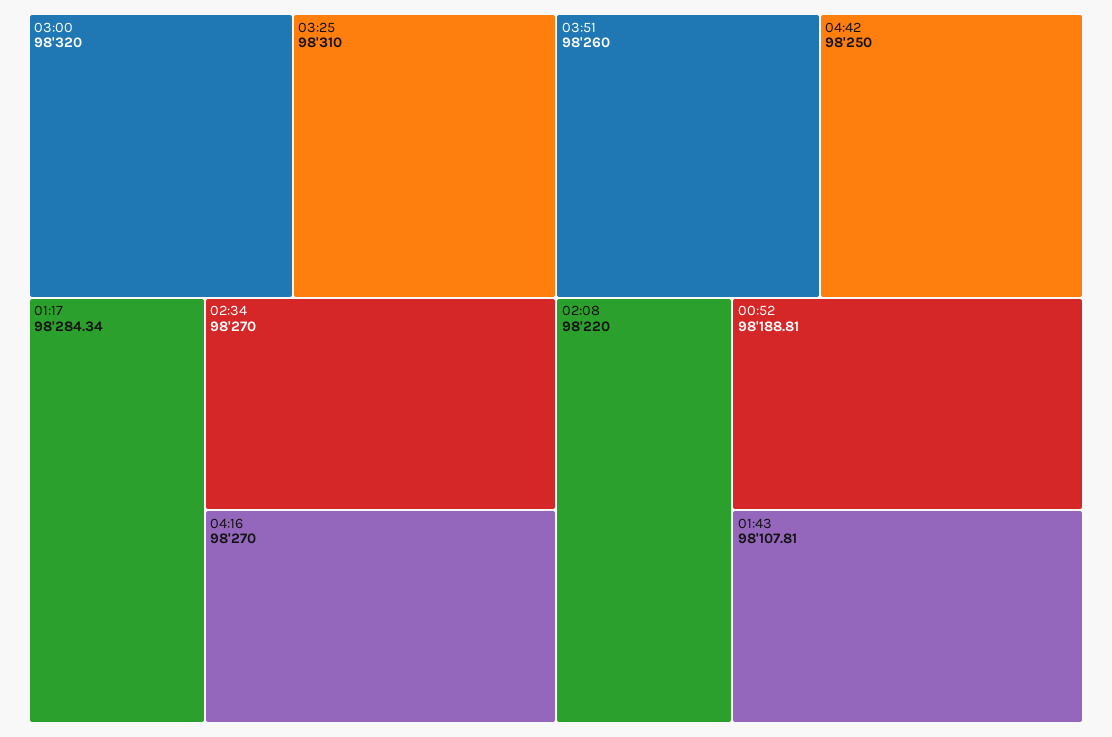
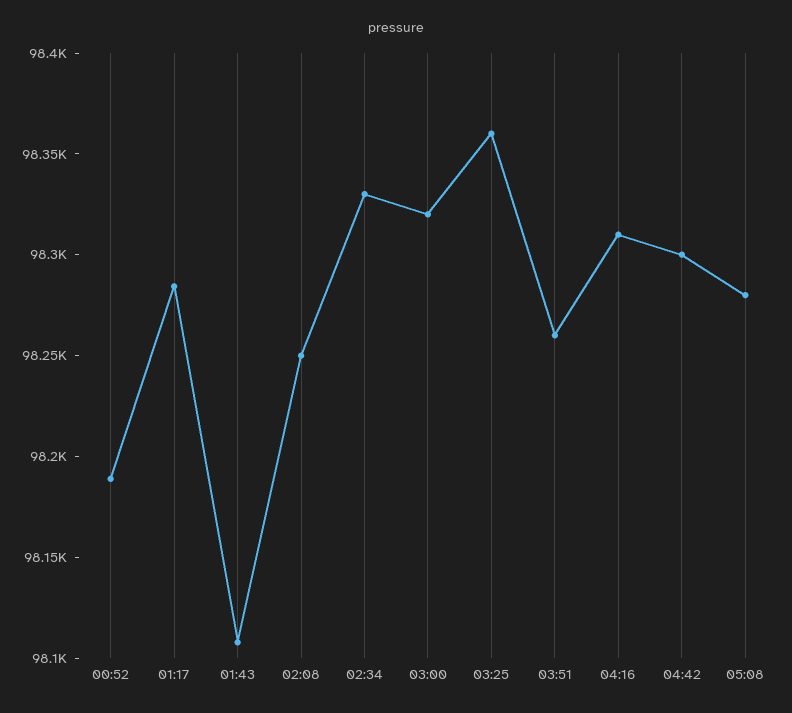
03:25: 98310 -> 98360
02:34: 98270 -> 98330
04:16: 98270 -> 98310
04:42: 98250 -> 98300
02:08: 98220 -> 98250
05:08: none -> 98280

